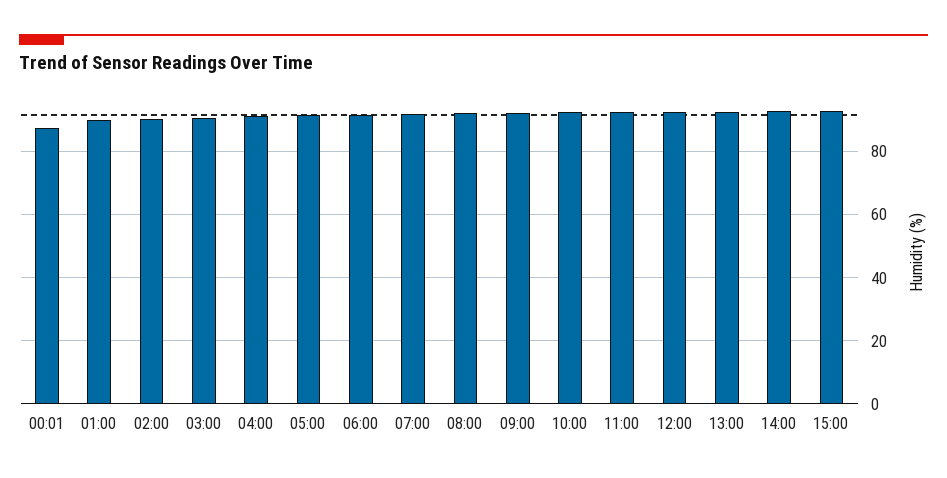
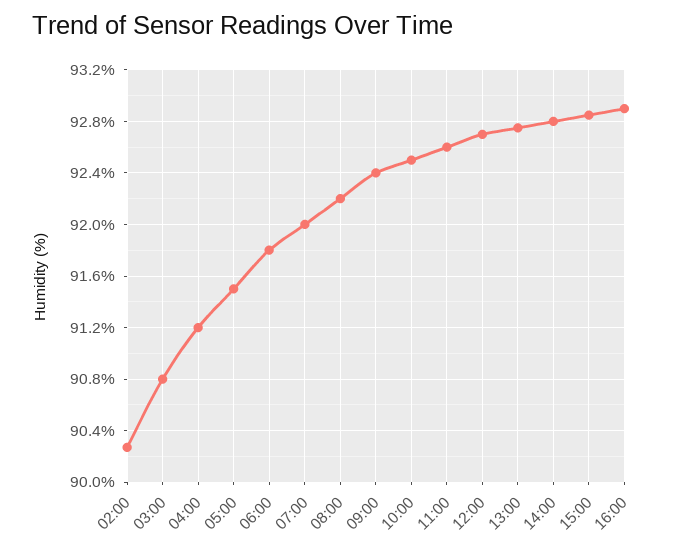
00:01: 88 -> none
01:00: 90 -> none
16:00: none -> 92.9

